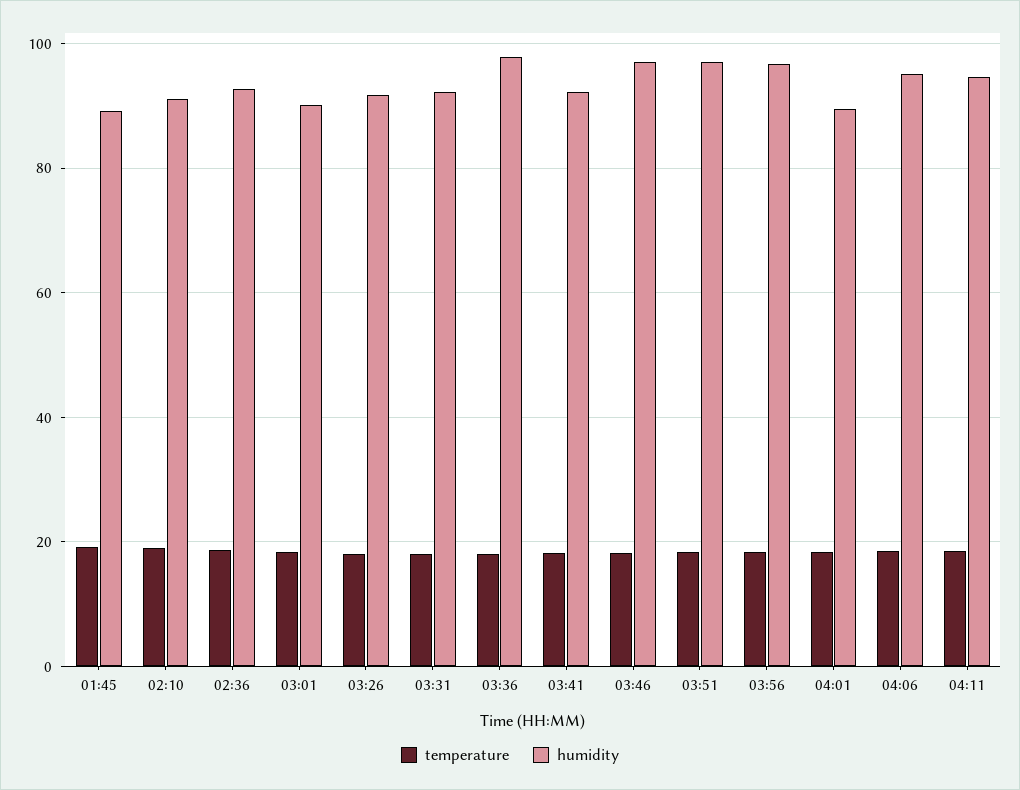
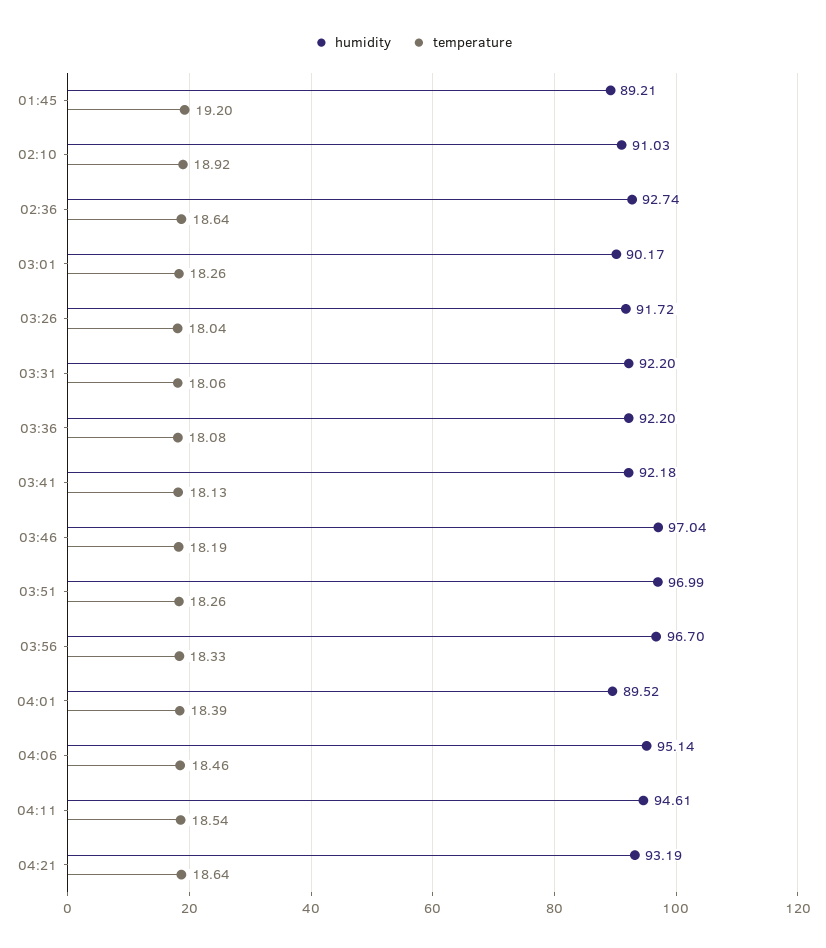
humidity, 03:36: 98 -> 92.2
humidity, 04:21: none -> 93.19
temperature, 04:21: none -> 18.64

